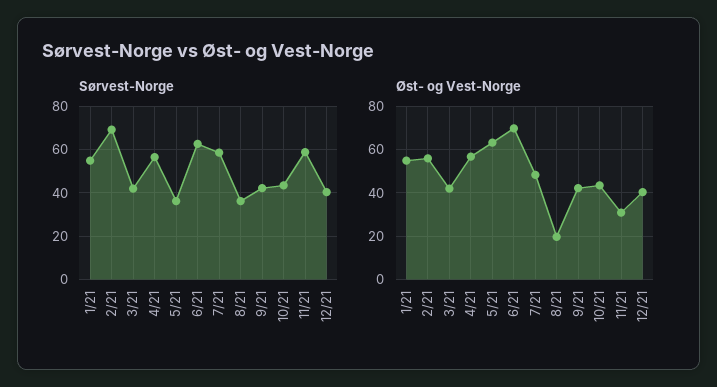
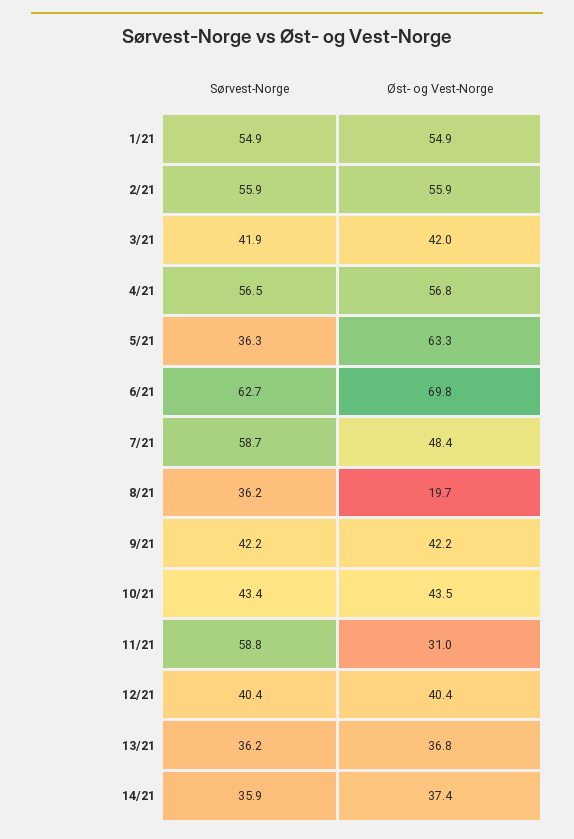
Sørvest-Norge, 2/21: 70 -> 55.9
Sørvest-Norge, 13/21: none -> 36.2
Øst- og Vest-Norge, 13/21: none -> 36.8
Sørvest-Norge, 14/21: none -> 35.9
Øst- og Vest-Norge, 14/21: none -> 37.4

